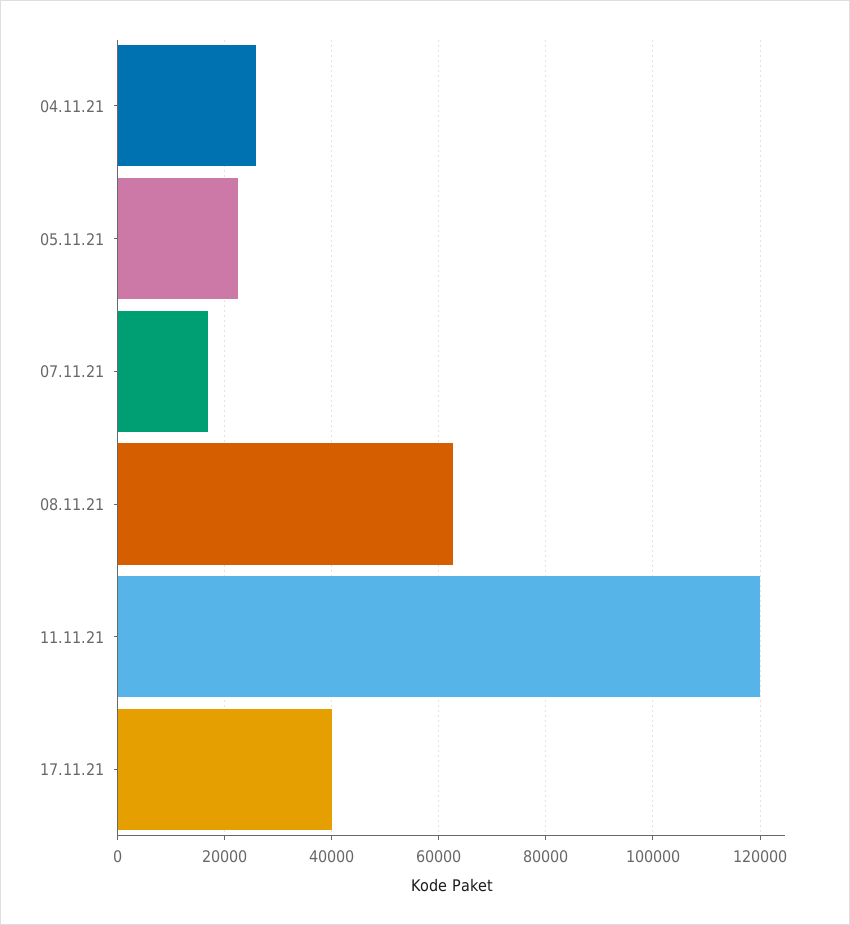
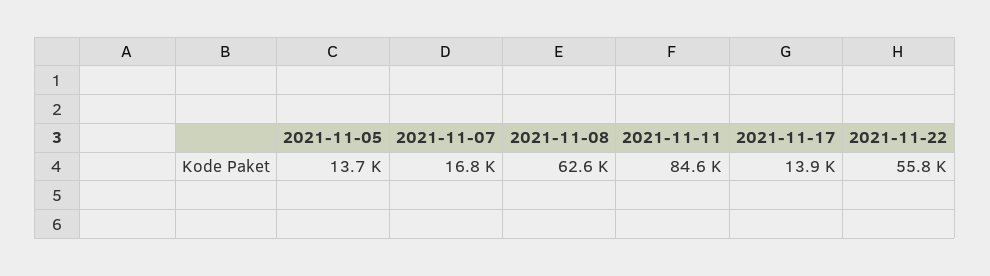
04.11.21: 26000 -> none
05.11.21: 22000 -> 13700
11.11.21: 120000 -> 84600
17.11.21: 40000 -> 13900
2021-11-22: none -> 55800

